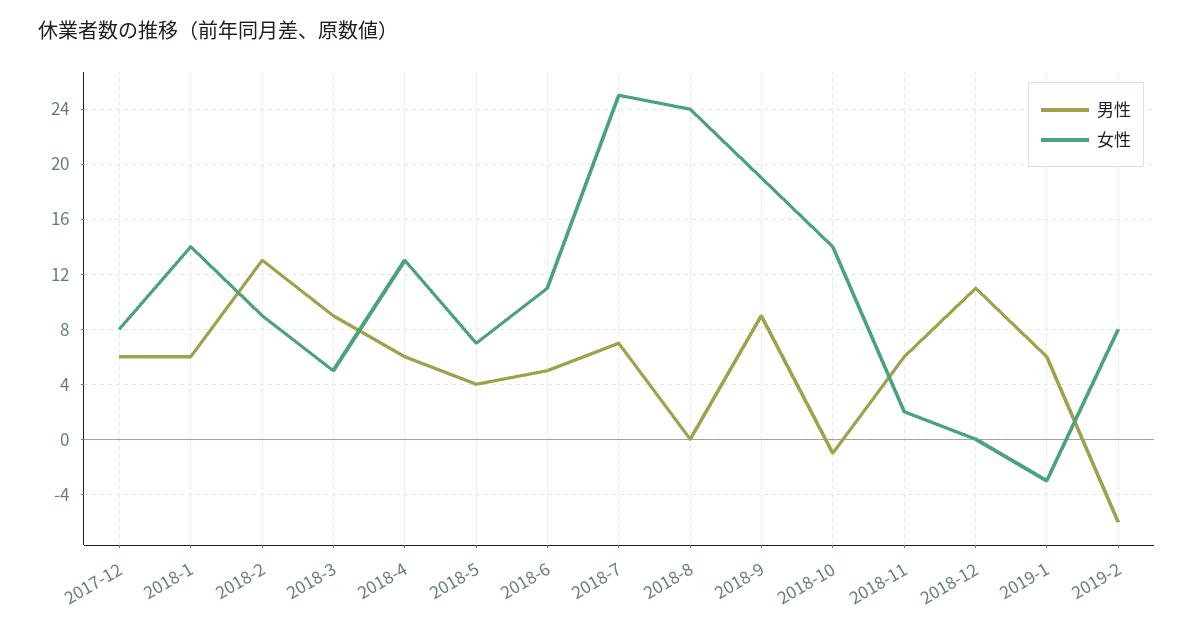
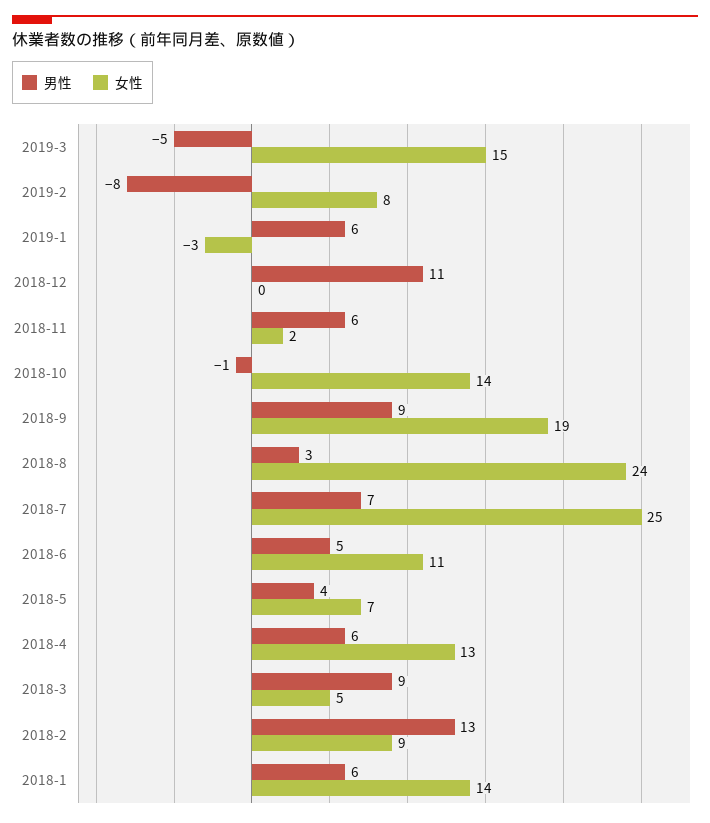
男性, 2017-12: 6 -> none
女性, 2017-12: 8 -> none
男性, 2018-8: 0 -> 3
男性, 2019-2: -6 -> -8
男性, 2019-3: none -> -5
女性, 2019-3: none -> 15

